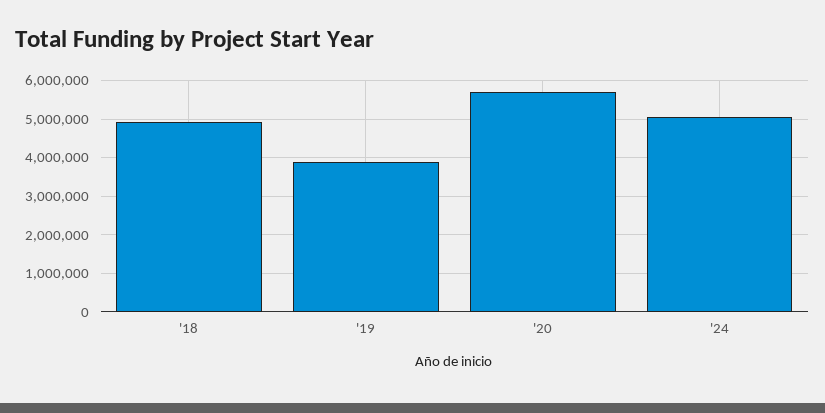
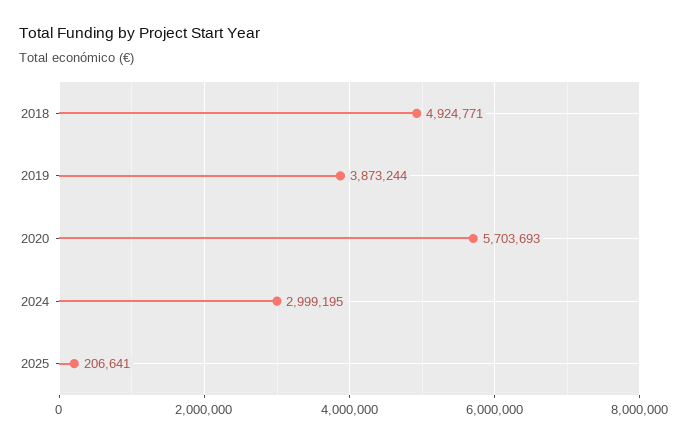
'24: 5000000 -> 2999195
2025: none -> 206641

